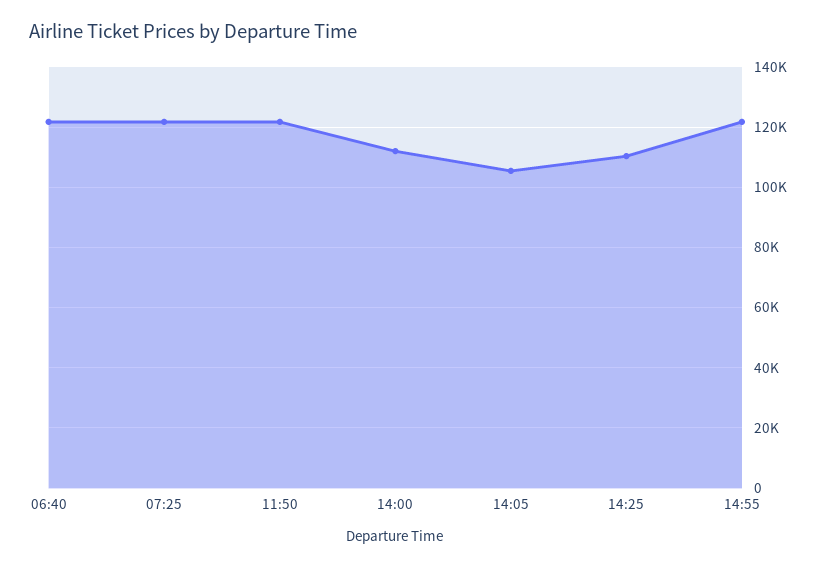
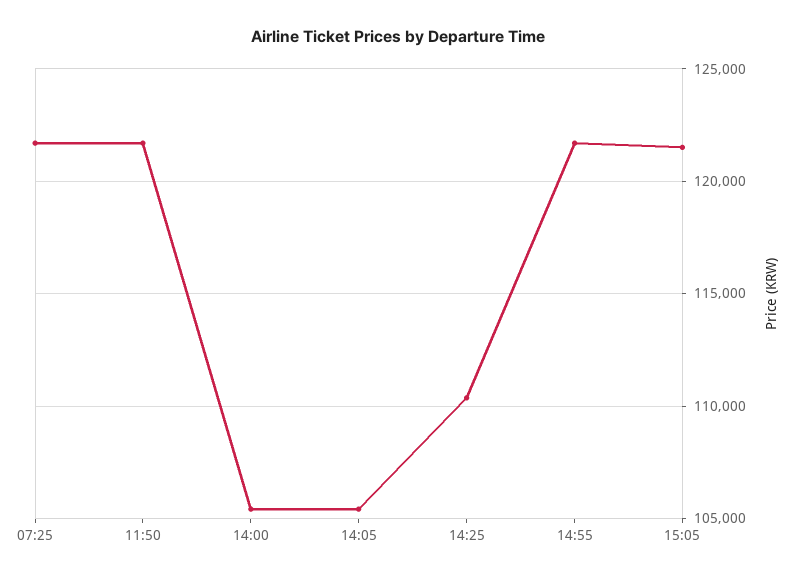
06:40: 122000 -> none
14:00: 112000 -> 105500
15:05: none -> 121500

